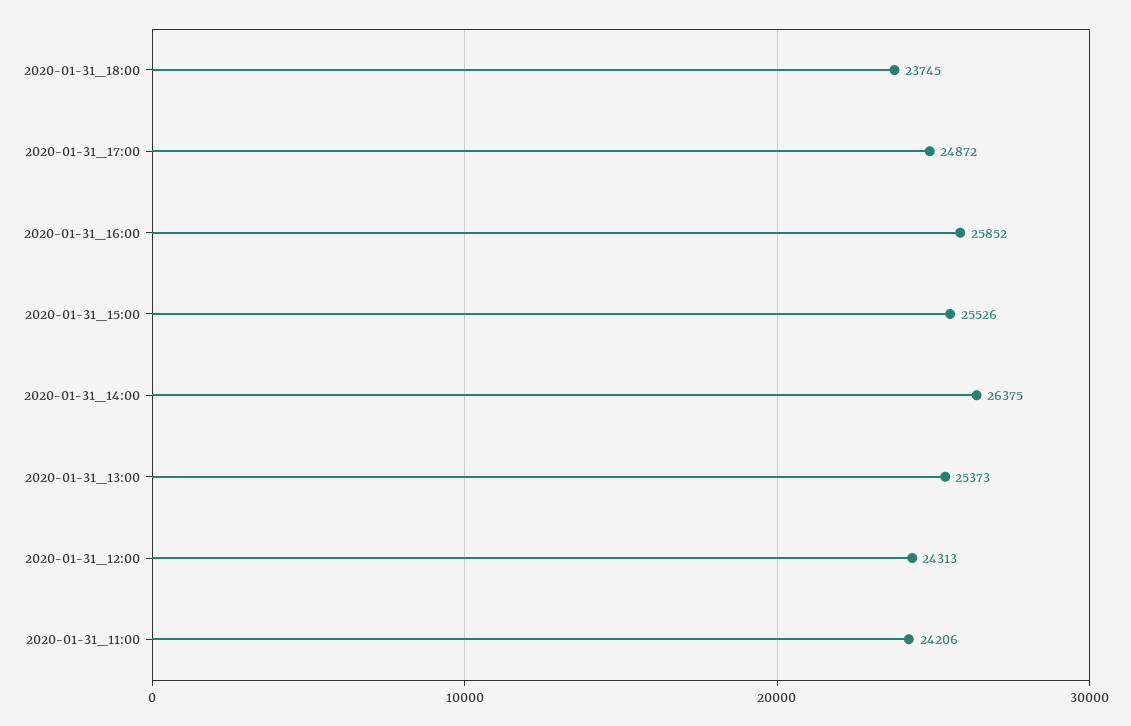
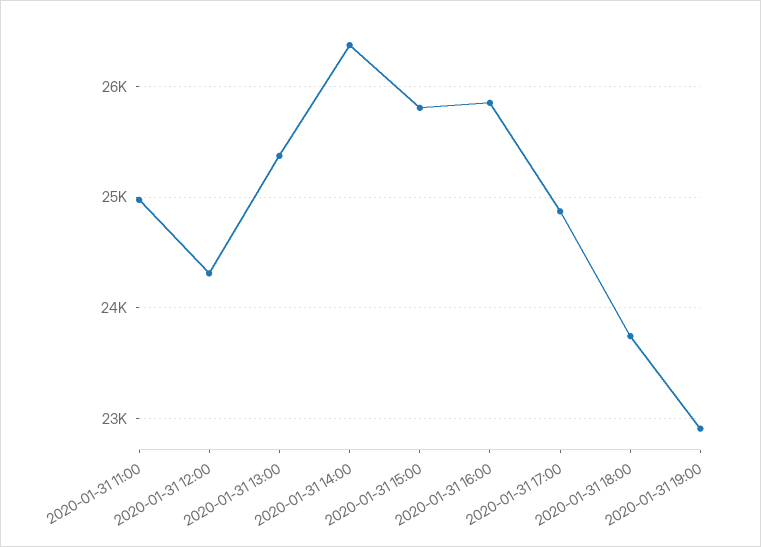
2020-01-31_15:00: 25526 -> 25800
2020-01-31_11:00: 24206 -> 25000
2020-01-31 19:00: none -> 22900

